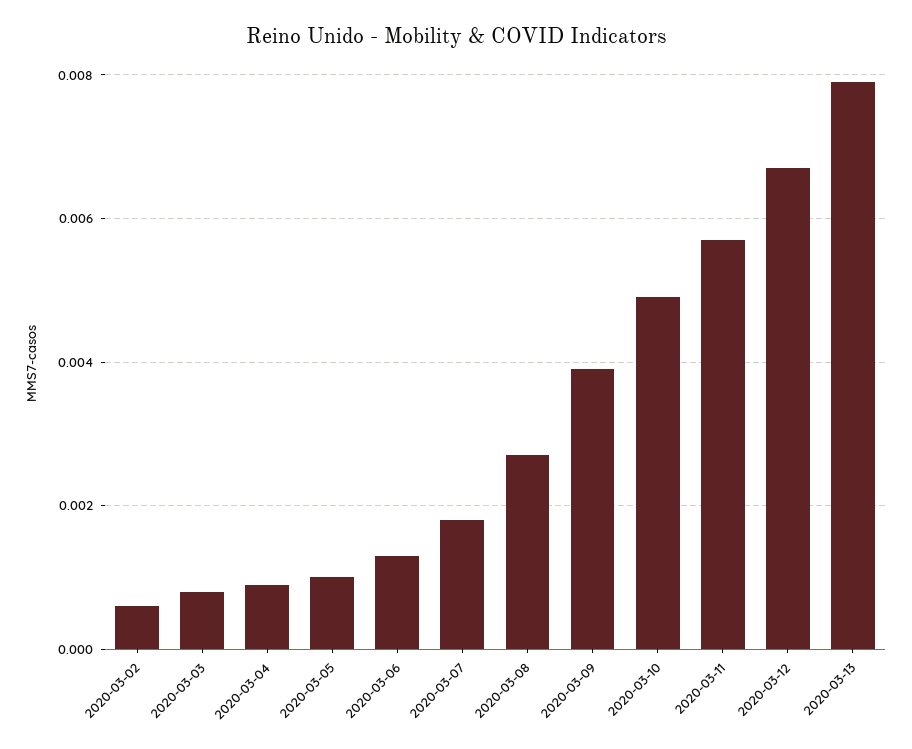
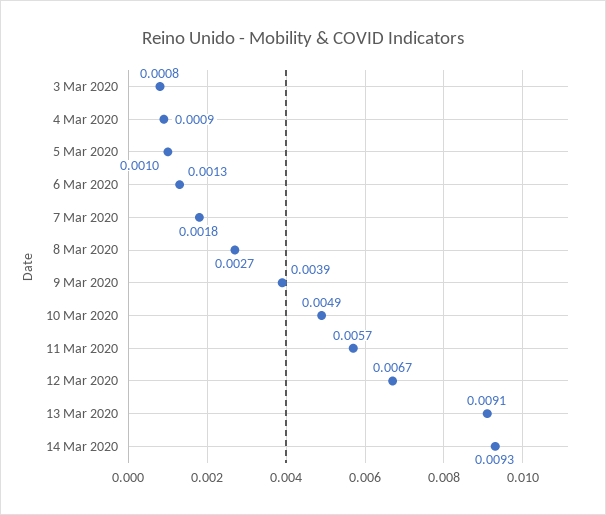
2020-03-02: 0.0005 -> none
2020-03-13: 0.008 -> 0.0091
14 Mar 2020: none -> 0.0093

